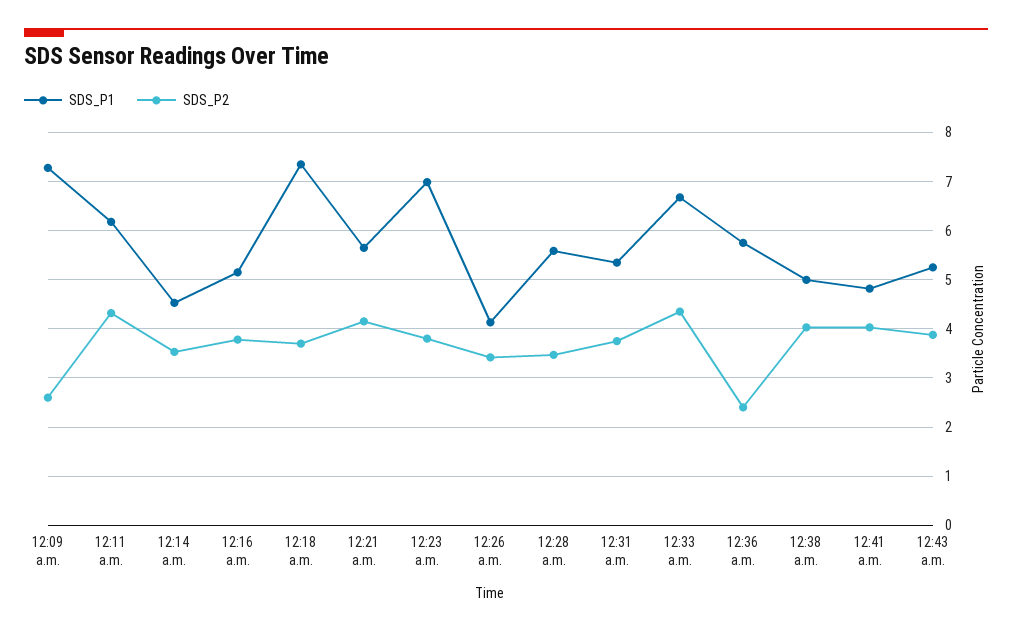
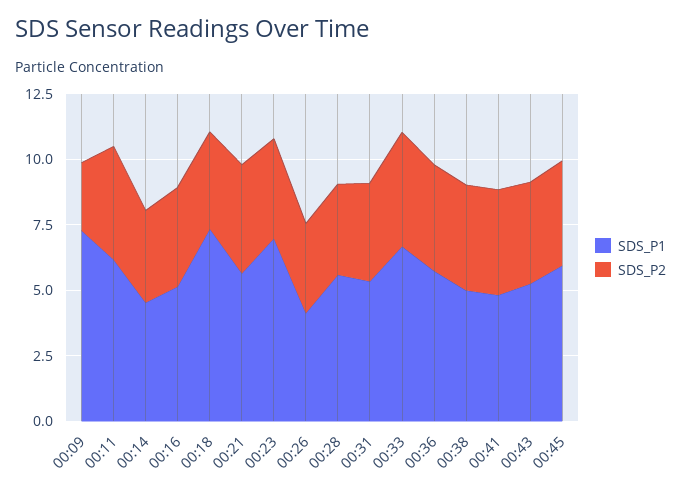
SDS_P2, 12:36 a.m.: 2.4 -> 4
SDS_P1, 00:45: none -> 6
SDS_P2, 00:45: none -> 4

